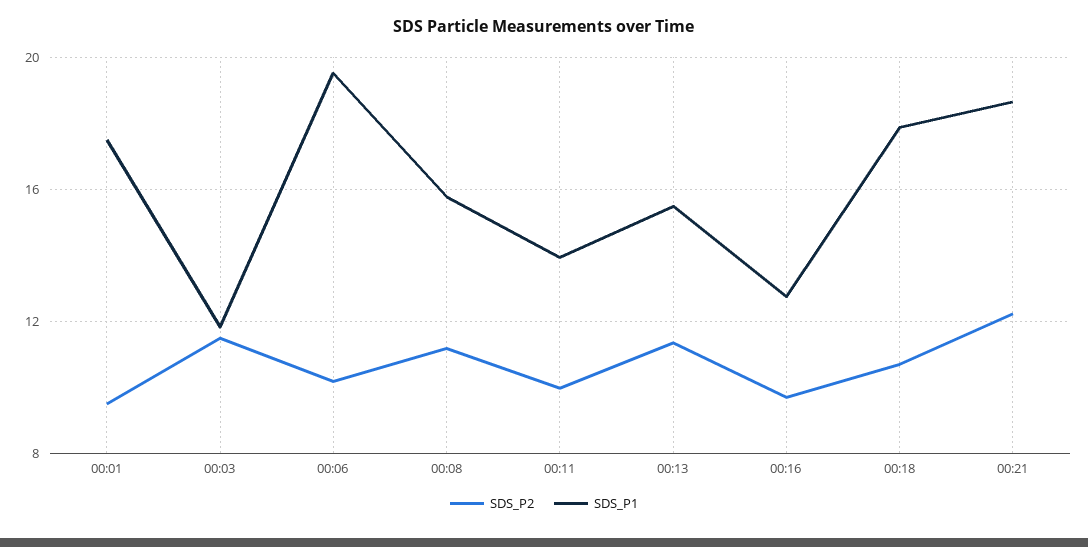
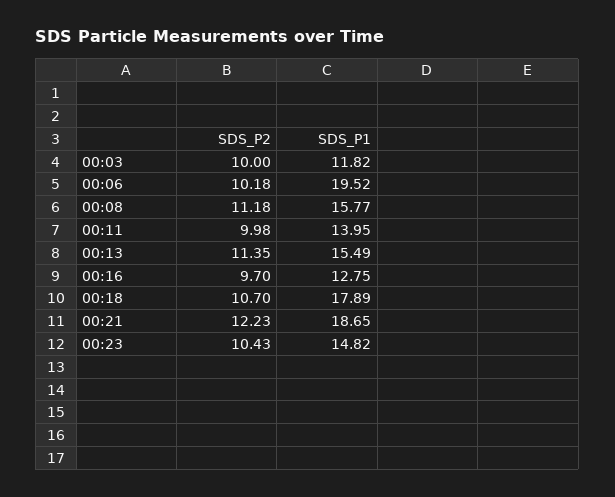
SDS_P2, 00:01: 9.5 -> none
SDS_P1, 00:01: 17.5 -> none
SDS_P2, 00:03: 11.5 -> 10
SDS_P2, 00:23: none -> 10.43
SDS_P1, 00:23: none -> 14.82

